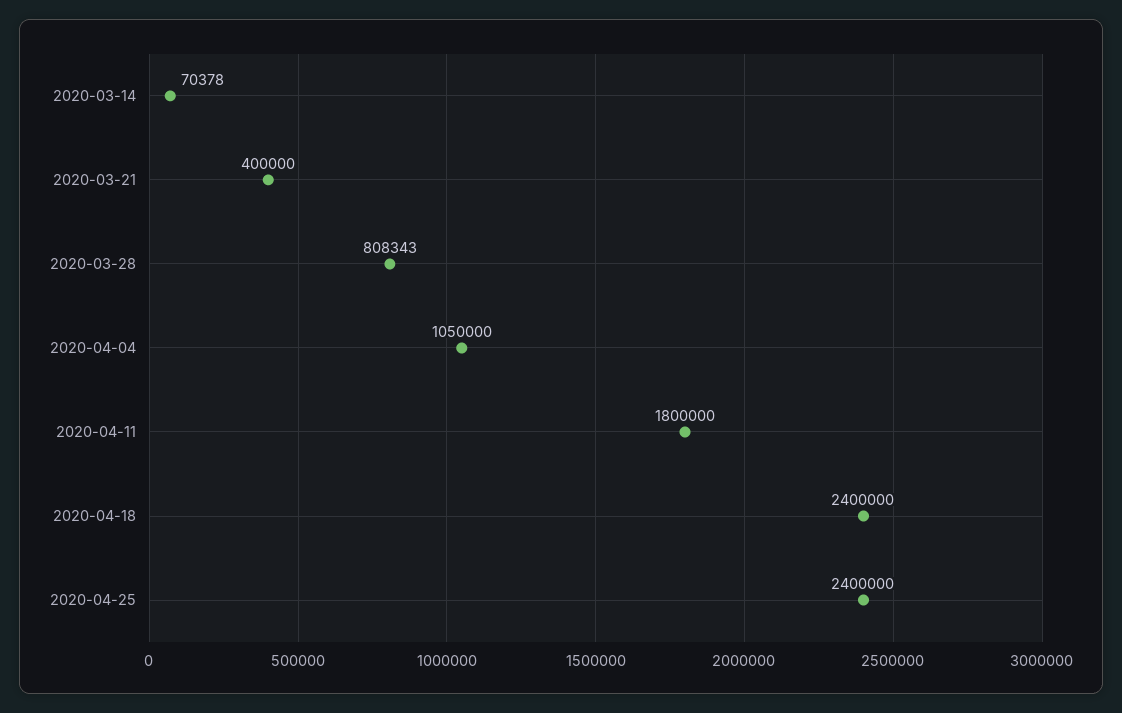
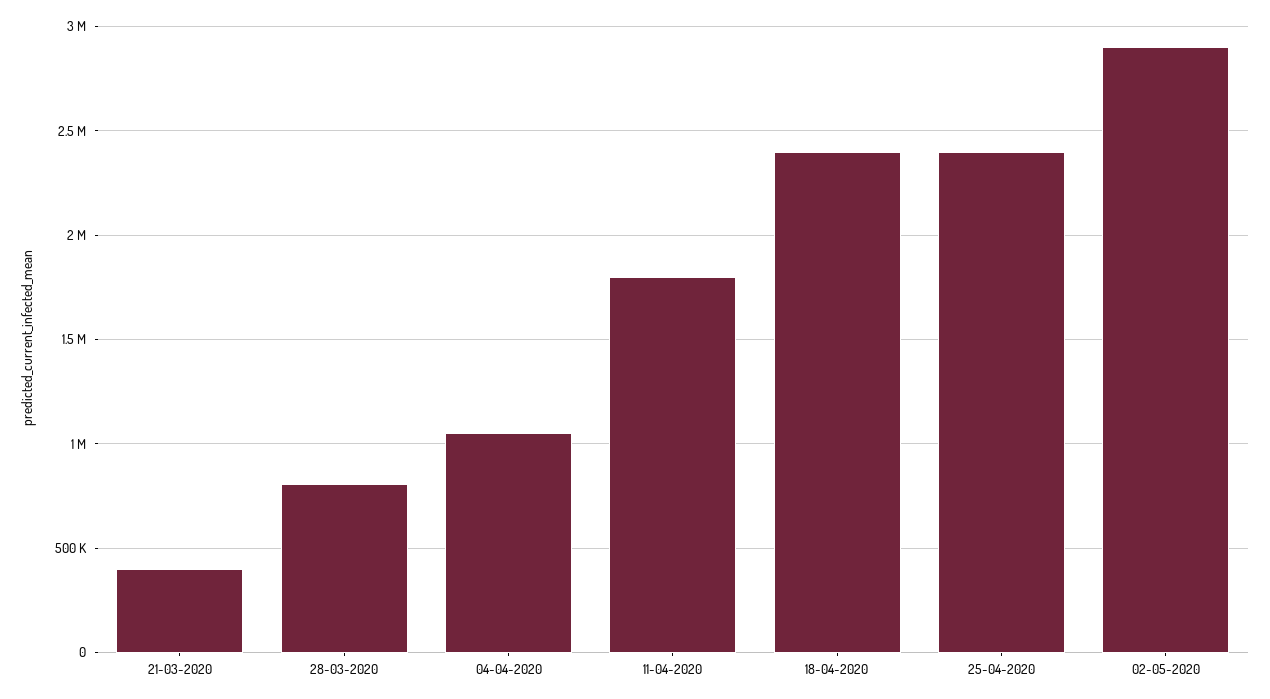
2020-03-14: 70378 -> none
02-05-2020: none -> 2900000

